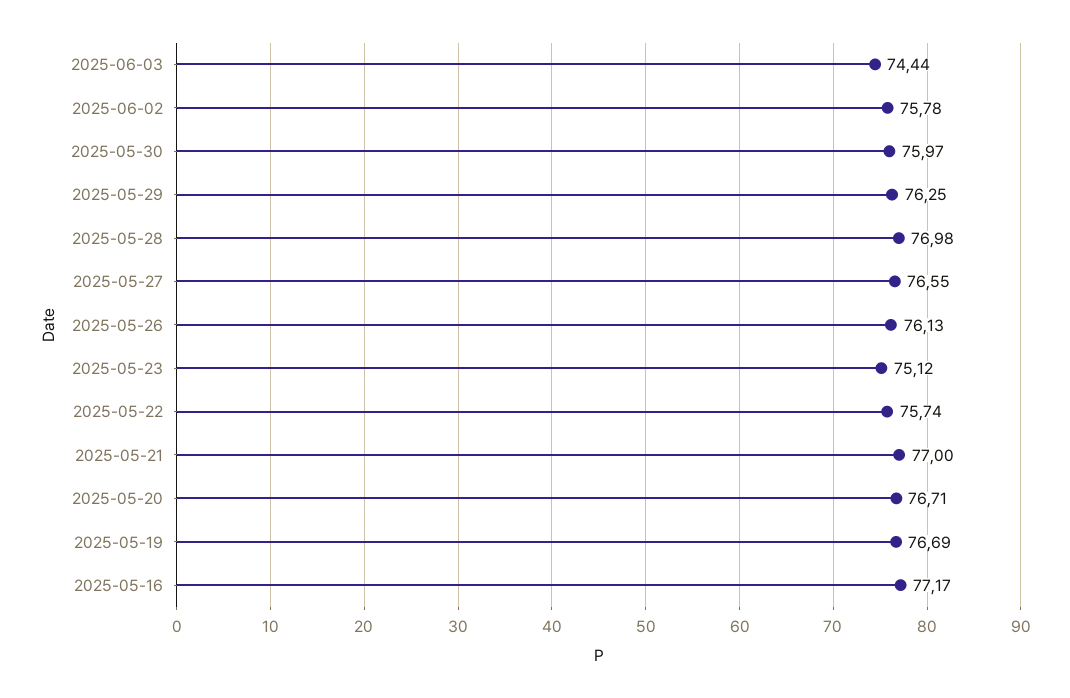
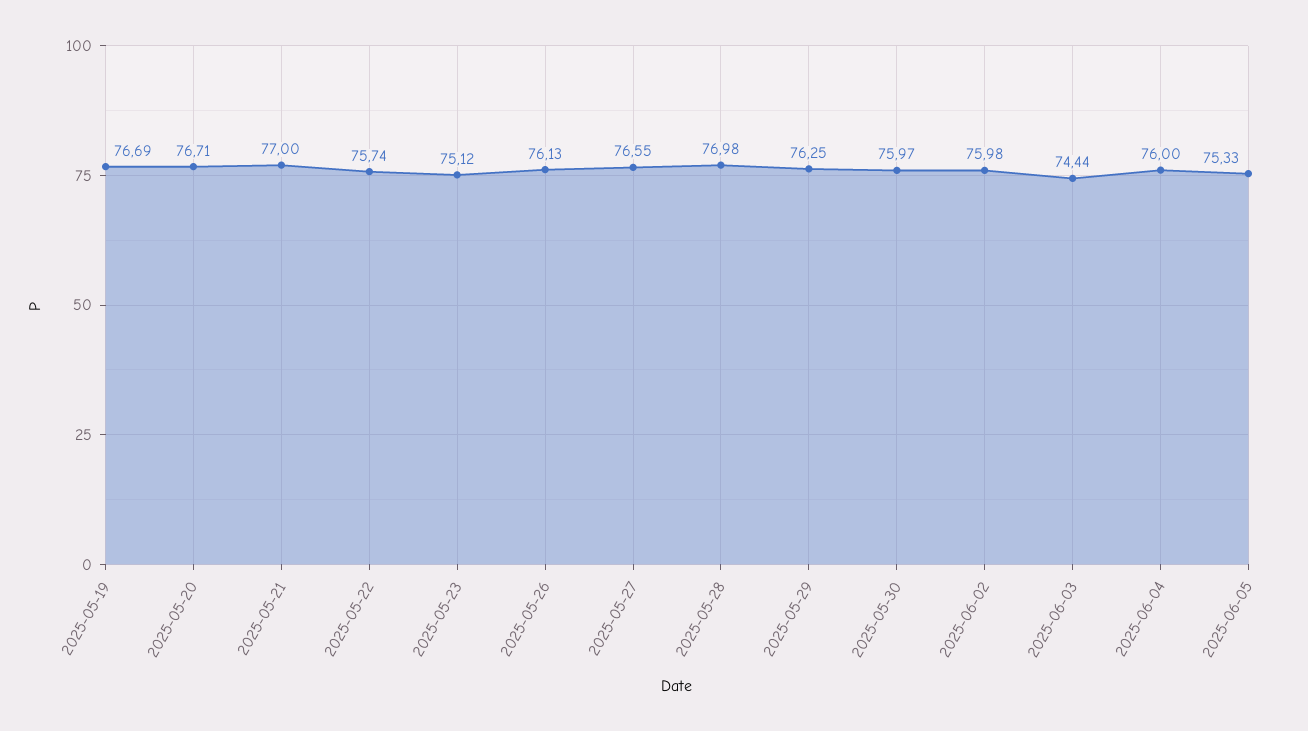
2025-06-02: 75.78 -> 75.98
2025-05-16: 77.17 -> none
2025-06-04: none -> 76
2025-06-05: none -> 75.33

